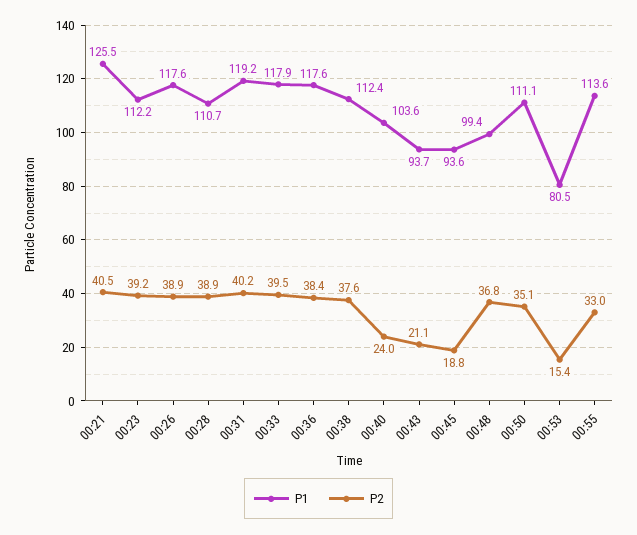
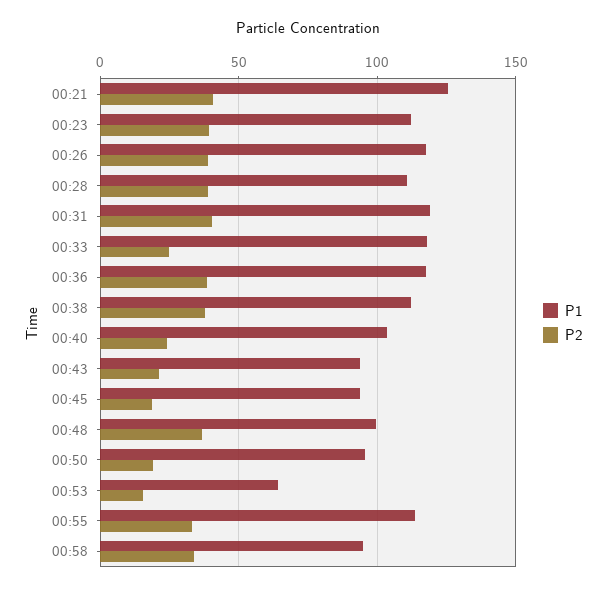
P2, 00:33: 39.5 -> 25
P1, 00:50: 111.1 -> 95
P2, 00:50: 35.1 -> 20
P1, 00:53: 80.5 -> 65
P1, 00:58: none -> 95
P2, 00:58: none -> 35

